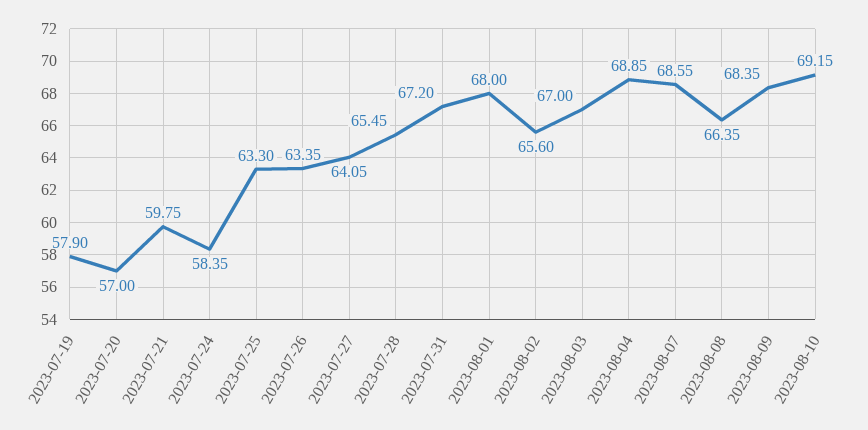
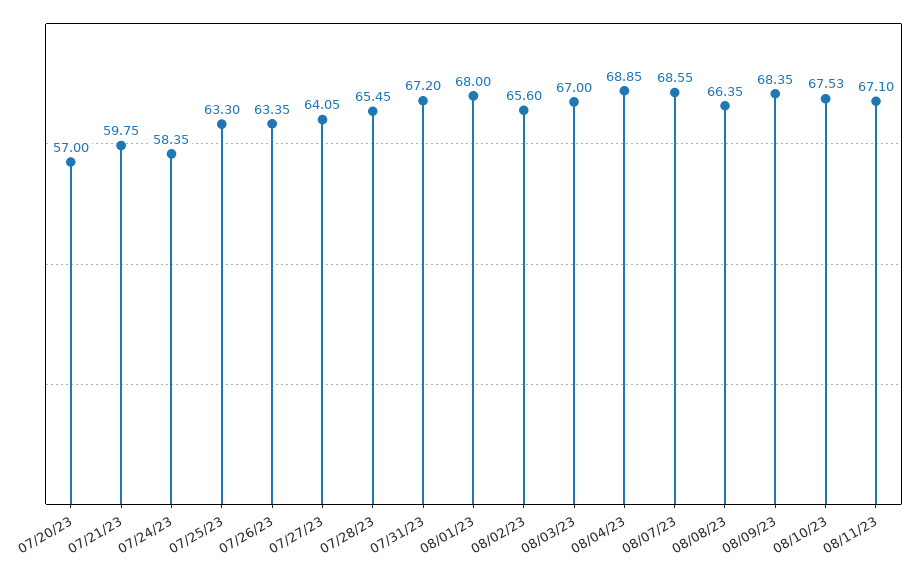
2023-07-19: 57.9 -> none
2023-08-10: 69.15 -> 67.53
08/11/23: none -> 67.1

